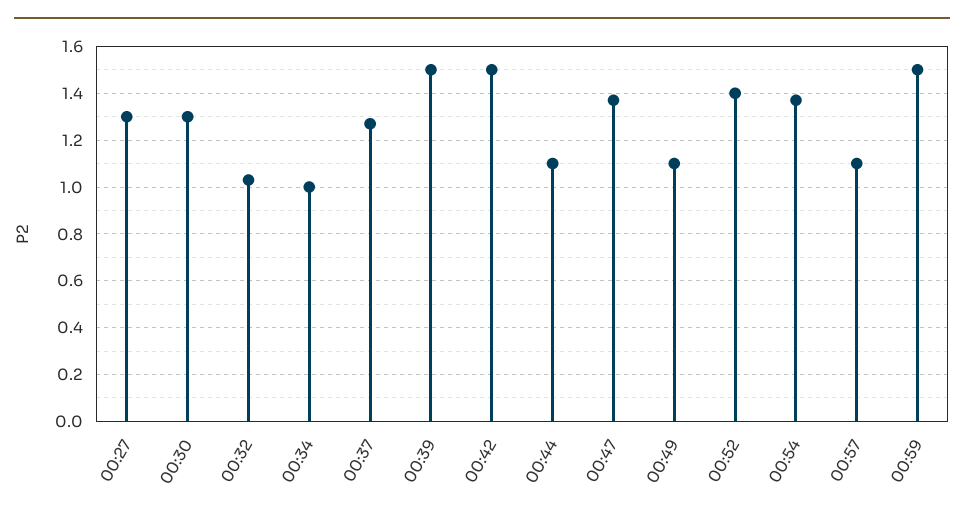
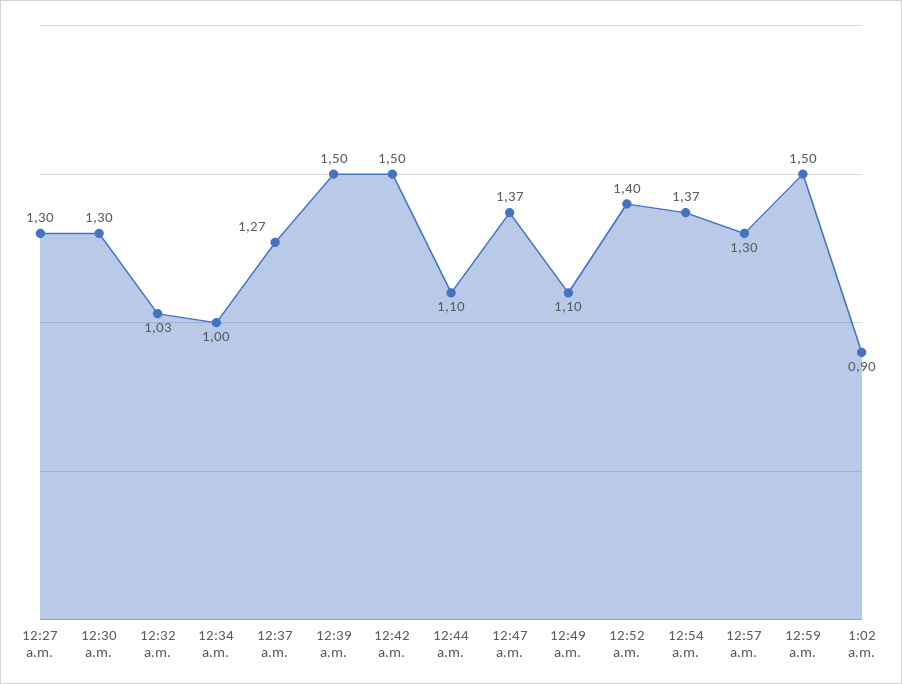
00:57: 1.1 -> 1.3
1:02 a.m.: none -> 0.9

